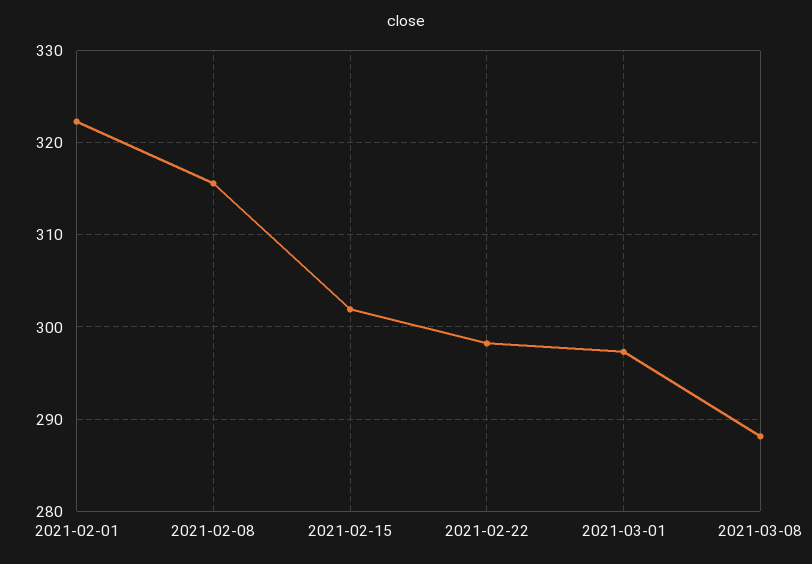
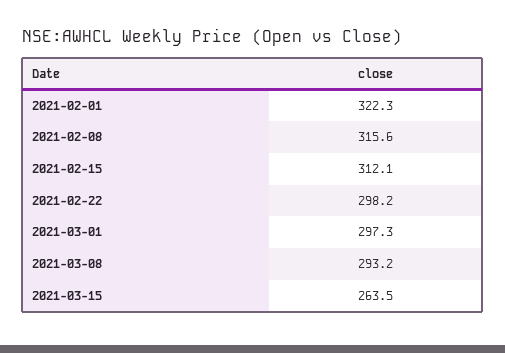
2021-02-15: 302 -> 312.1
2021-03-08: 288 -> 293.2
2021-03-15: none -> 263.5

